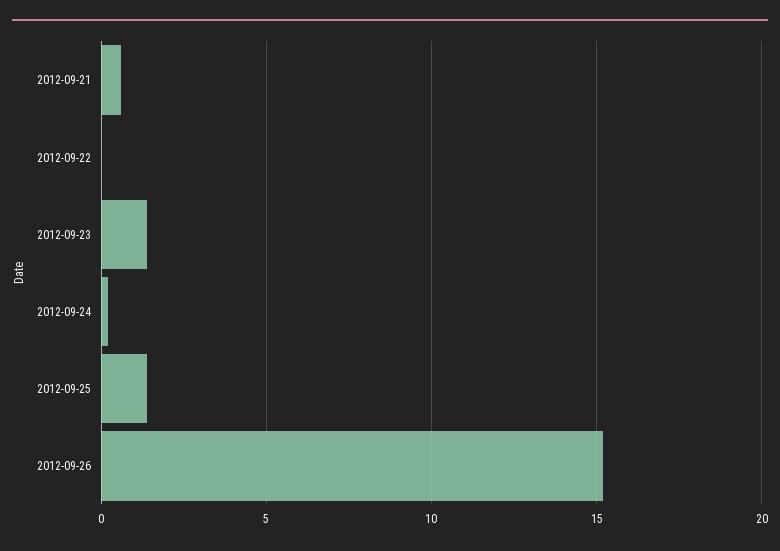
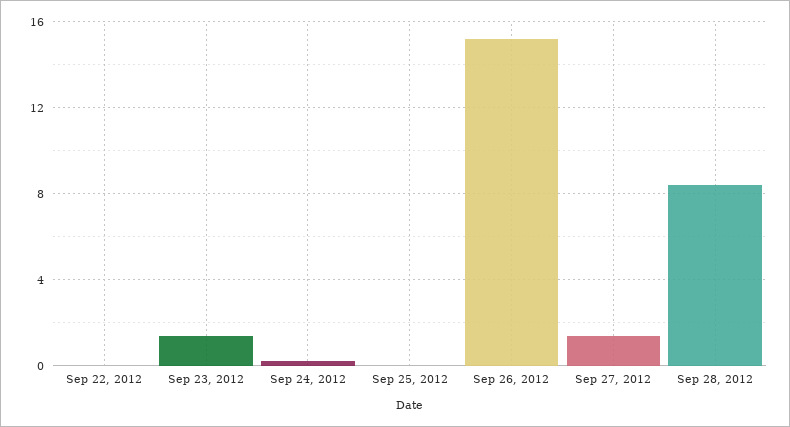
2012-09-21: 0.5 -> none
2012-09-25: 1.5 -> 0
Sep 27, 2012: none -> 1.5
Sep 28, 2012: none -> 8.5

